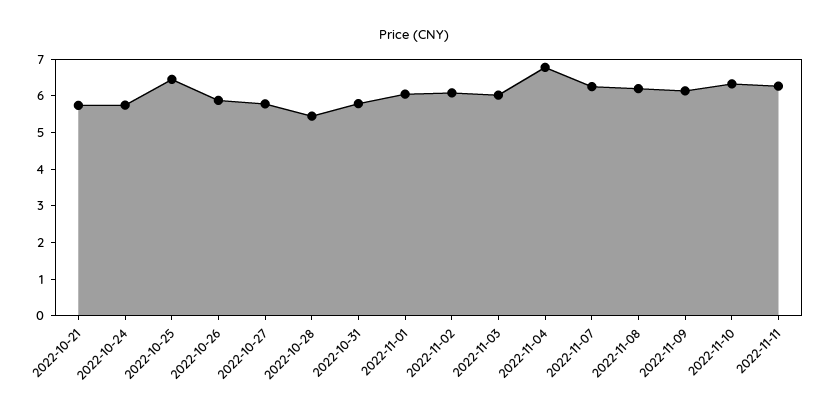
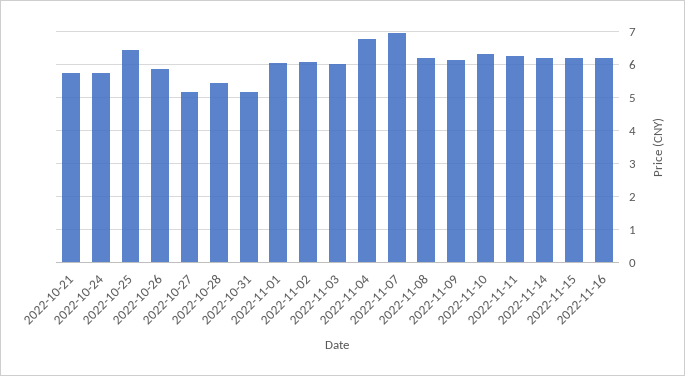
2022-10-27: 5.75 -> 5.2
2022-10-31: 5.75 -> 5.2
2022-11-07: 6.25 -> 7
2022-11-14: none -> 6.2
2022-11-15: none -> 6.2
2022-11-16: none -> 6.2

